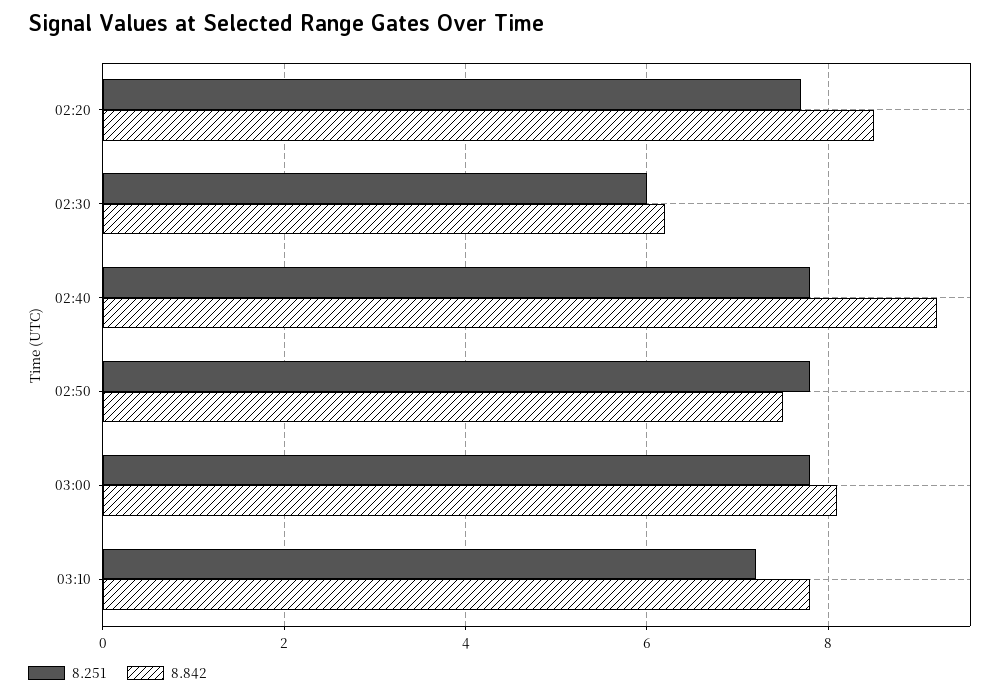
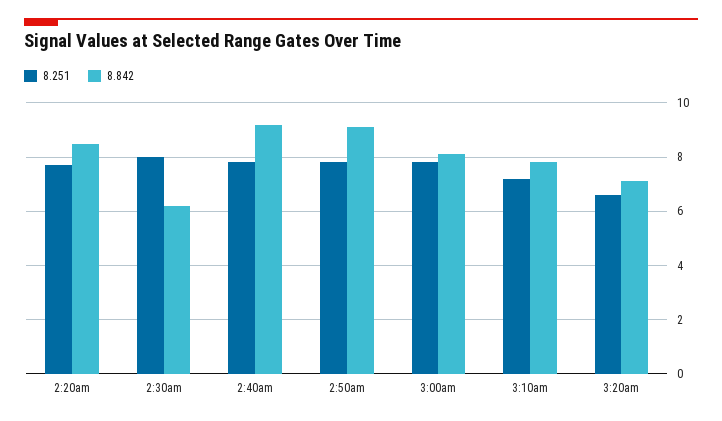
8.251, 02:30: 6 -> 8
8.842, 02:50: 7.5 -> 9
8.251, 3:20am: none -> 6.5
8.842, 3:20am: none -> 7

